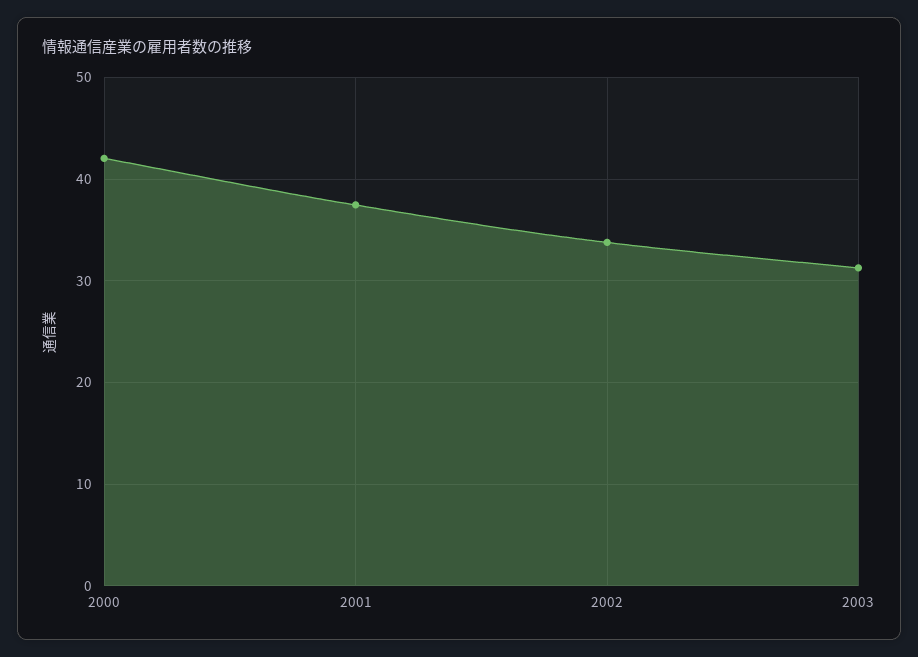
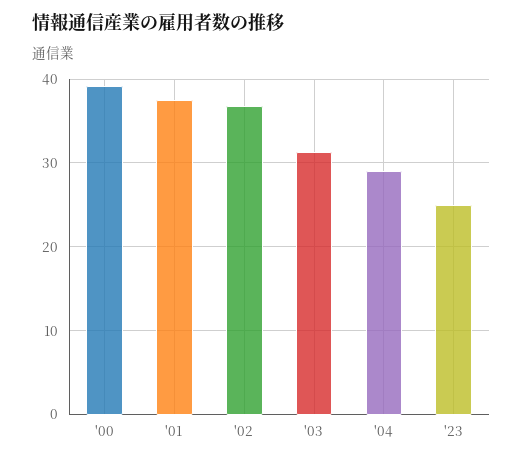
2000: 42 -> 39
2002: 34 -> 37
'04: none -> 29
'23: none -> 25

